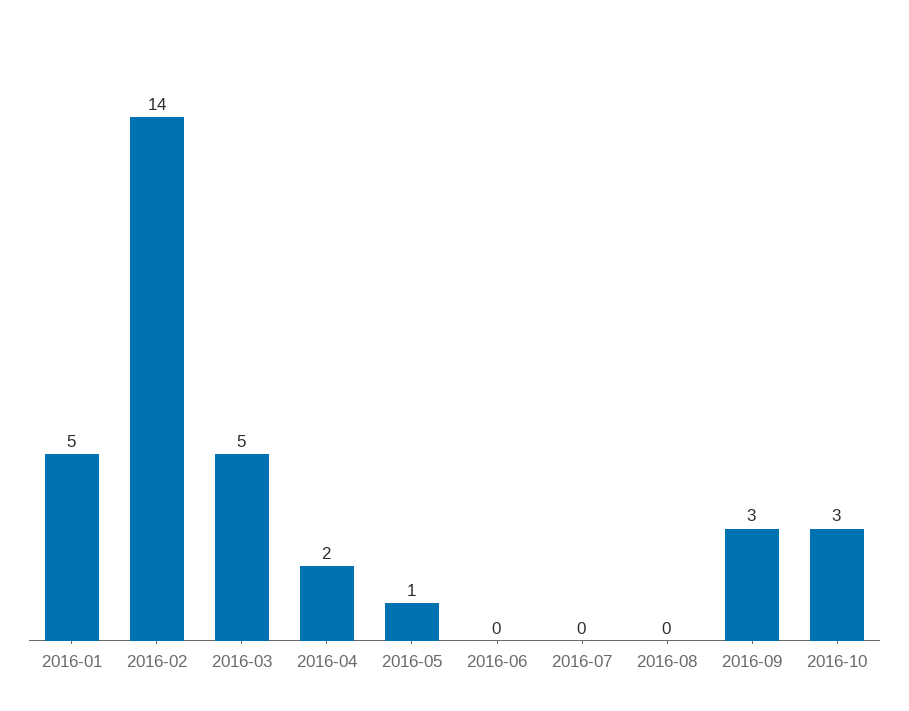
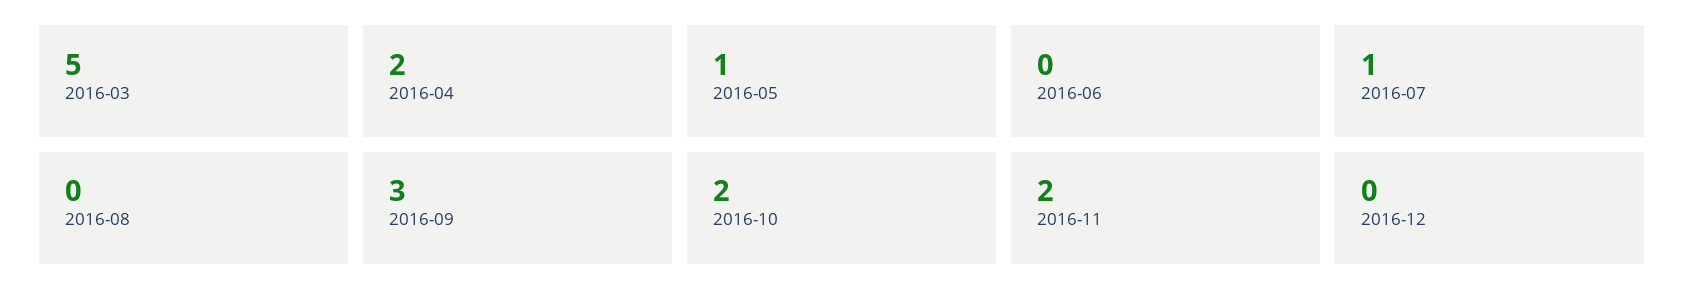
2016-01: 5 -> none
2016-02: 14 -> none
2016-07: 0 -> 1
2016-10: 3 -> 2
2016-11: none -> 2
2016-12: none -> 0

